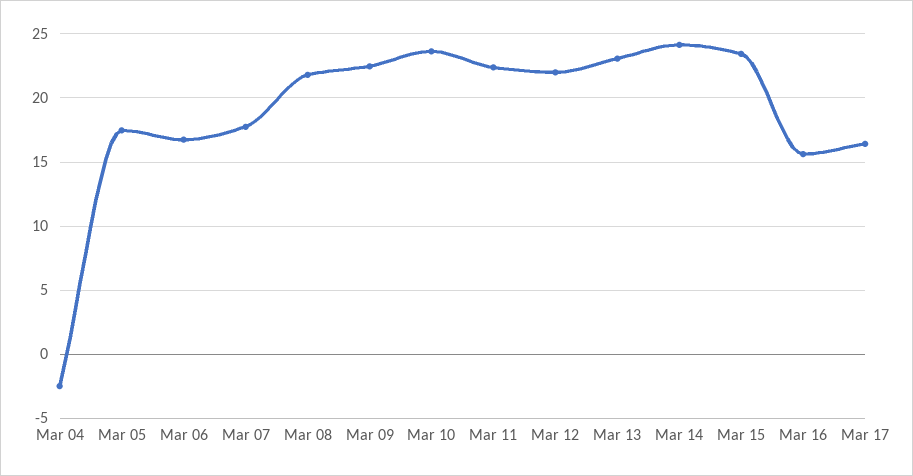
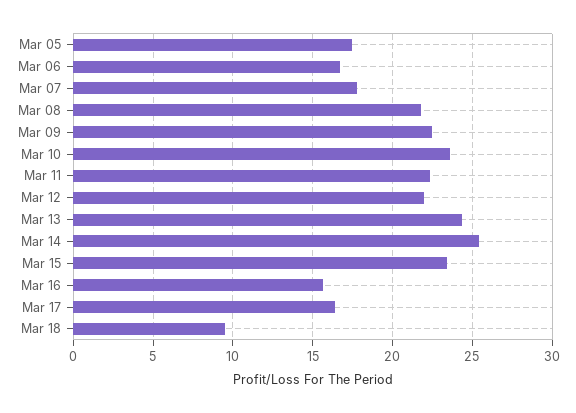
Mar 04: -2.5 -> none
Mar 13: 23 -> 24.5
Mar 14: 24 -> 25.5
Mar 18: none -> 9.5

